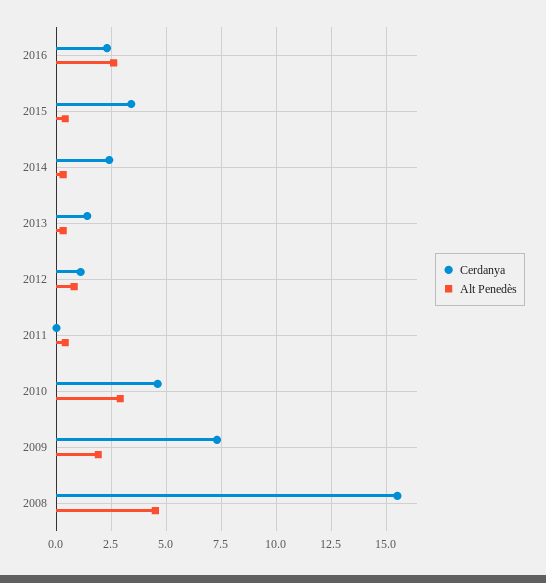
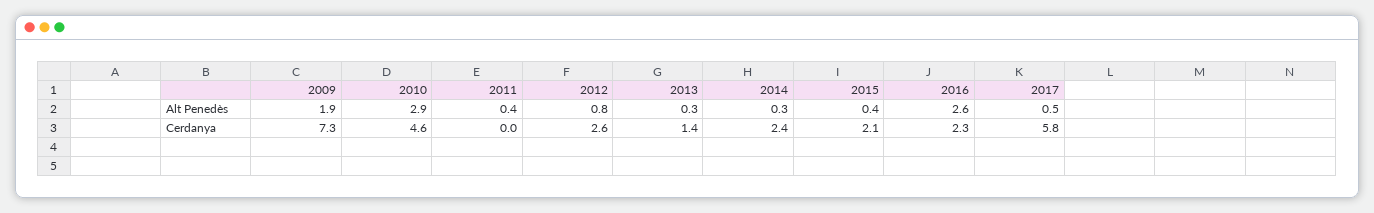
Cerdanya, 2015: 3.5 -> 2.1
Cerdanya, 2012: 1 -> 2.6
Cerdanya, 2008: 15.5 -> none
Alt Penedès, 2008: 4.5 -> none
Alt Penedès, 2017: none -> 0.5
Cerdanya, 2017: none -> 5.8

